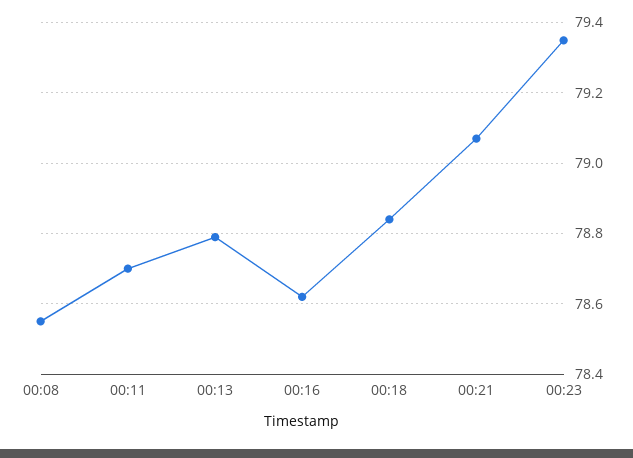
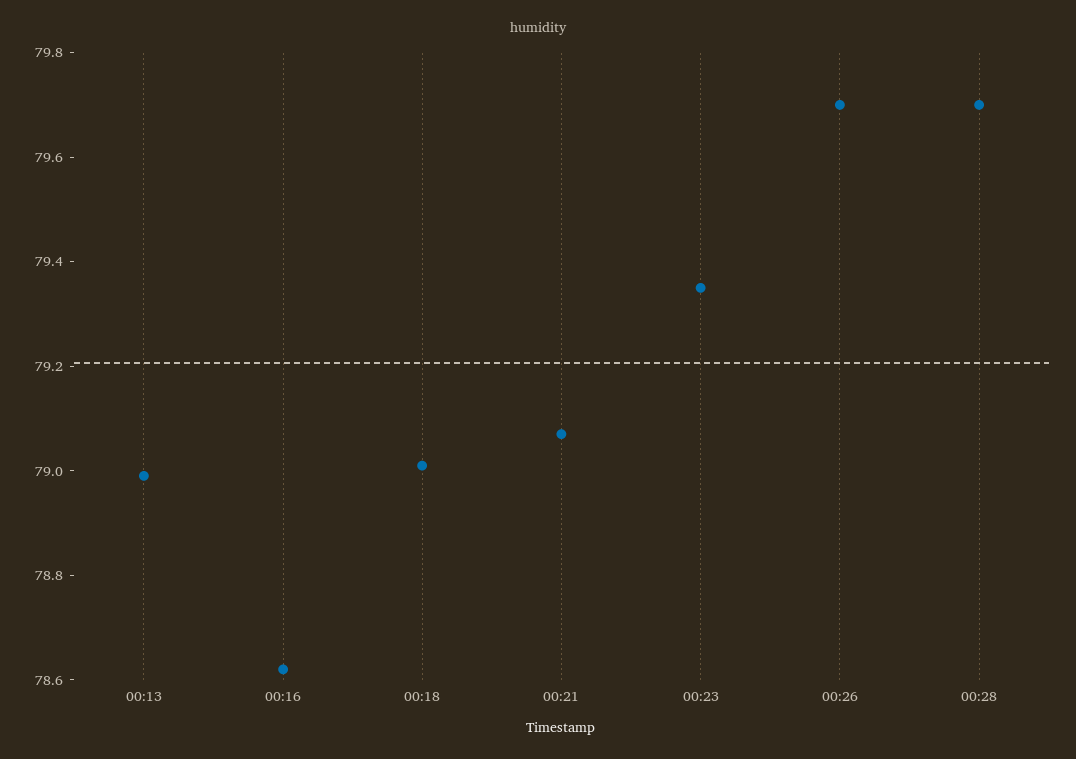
00:08: 78.55 -> none
00:11: 78.7 -> none
00:13: 78.8 -> 79
00:18: 78.85 -> 79
00:26: none -> 79.7
00:28: none -> 79.7

